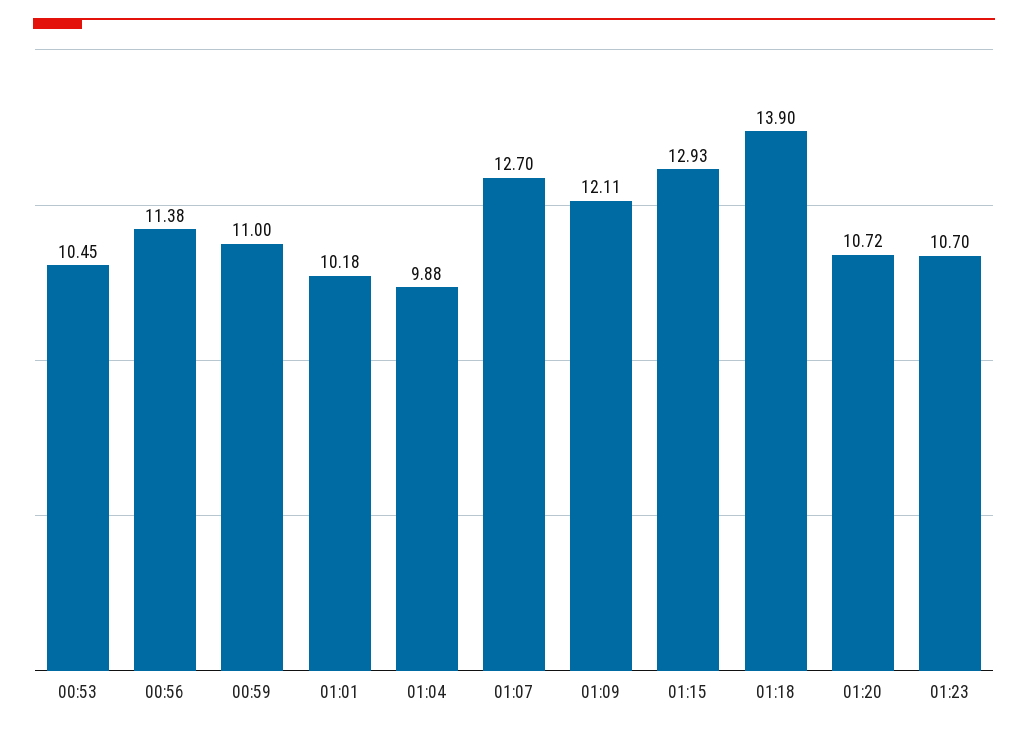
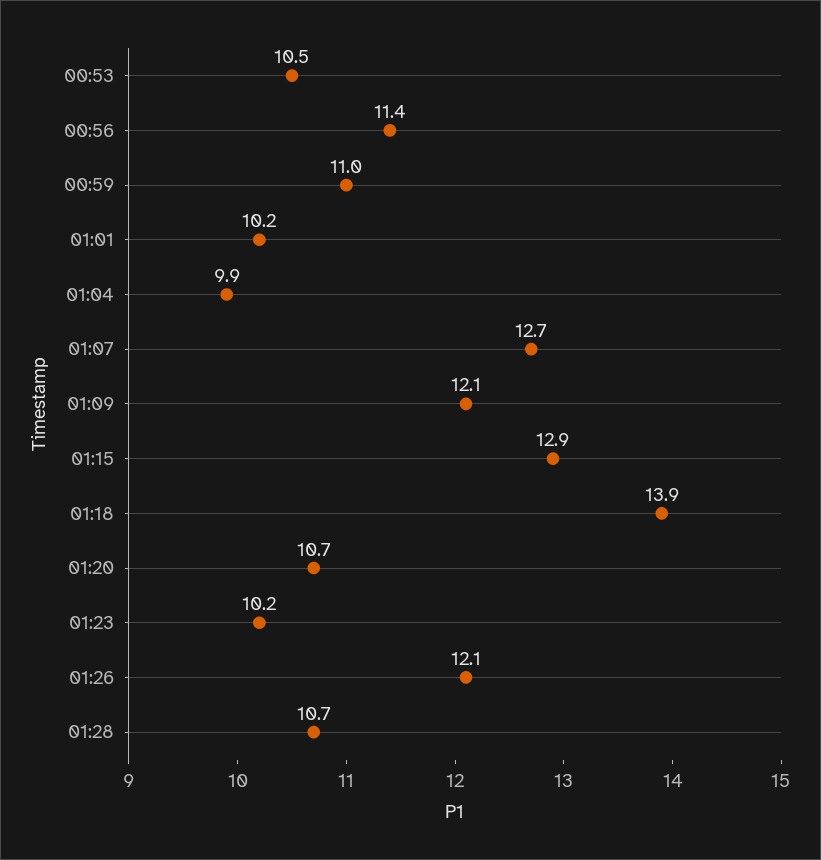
01:23: 10.7 -> 10.2
01:26: none -> 12.1
01:28: none -> 10.7

